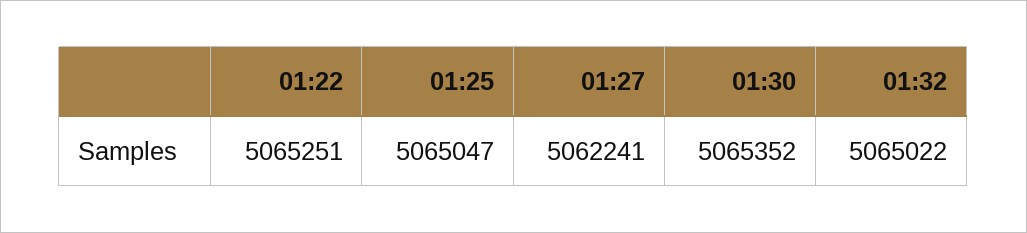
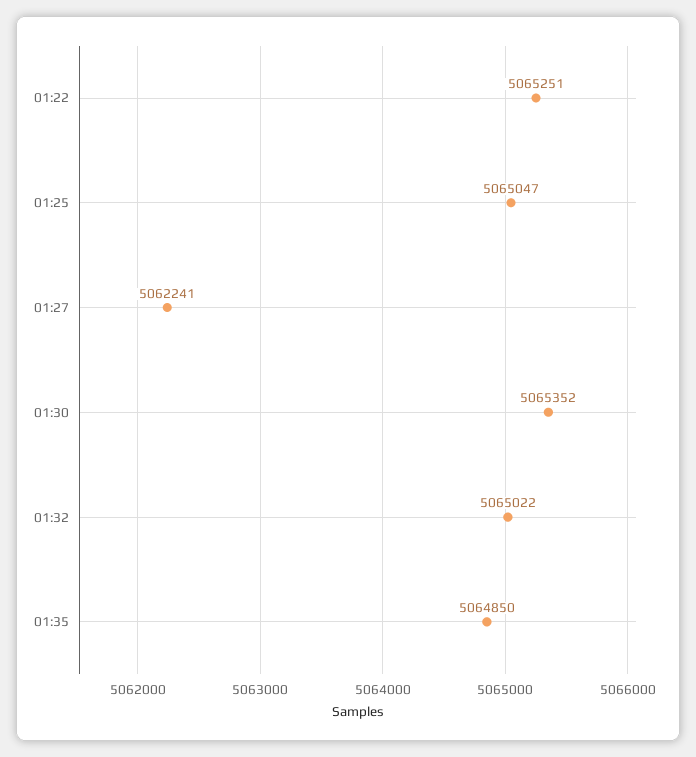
01:35: none -> 5064850

